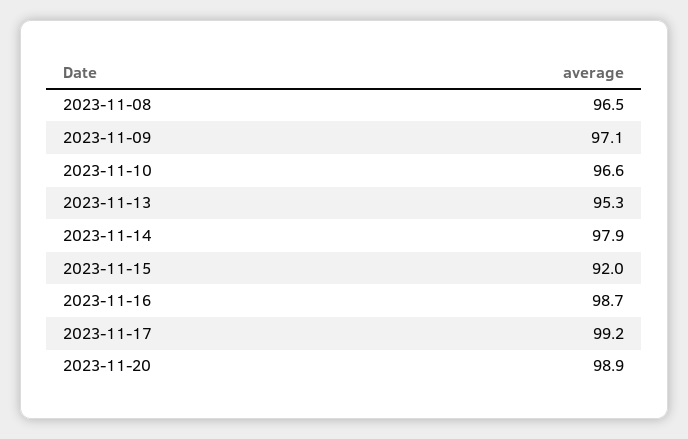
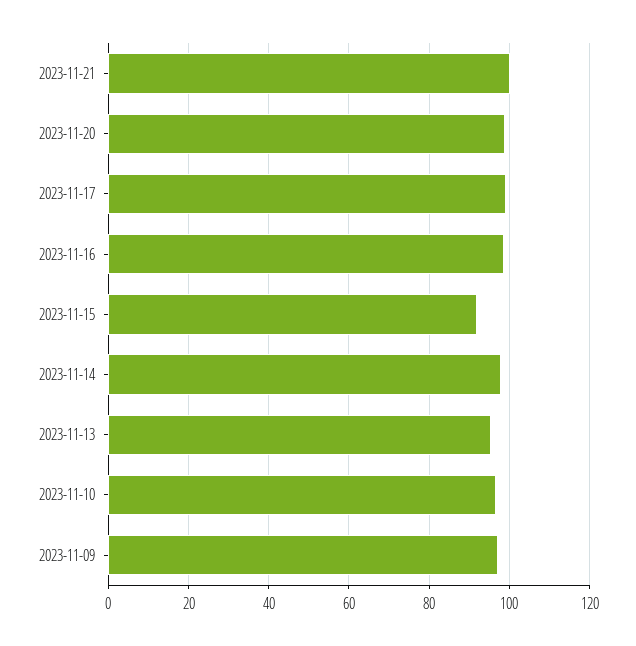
2023-11-08: 96.5 -> none
2023-11-21: none -> 100

